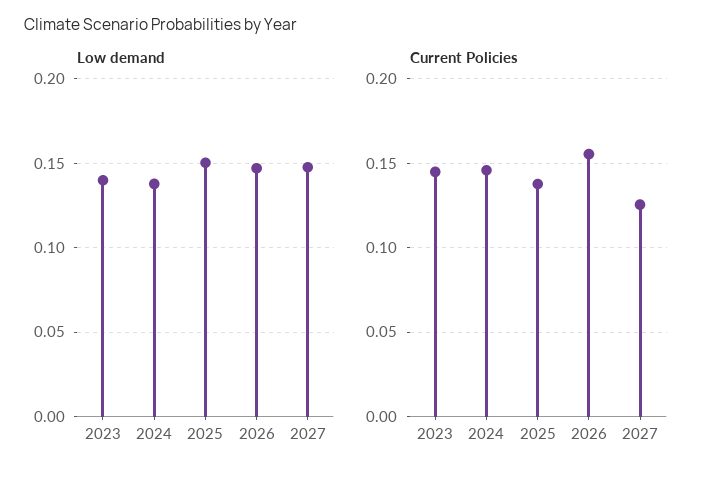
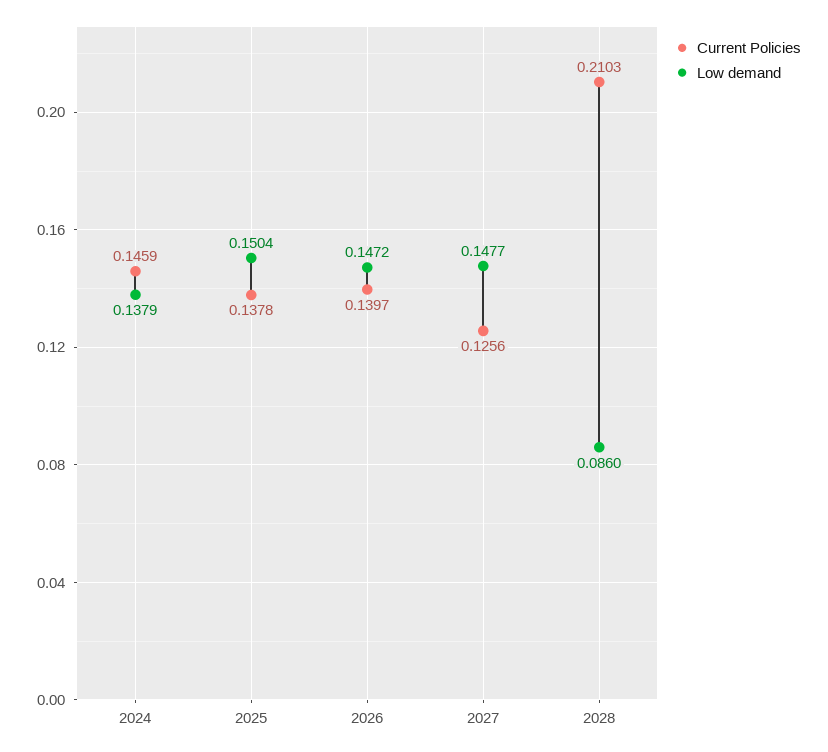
Low demand, 2023: 0.14 -> none
Current Policies, 2023: 0.145 -> none
Current Policies, 2026: 0.155 -> 0.1397
Current Policies, 2028: none -> 0.2103
Low demand, 2028: none -> 0.086

